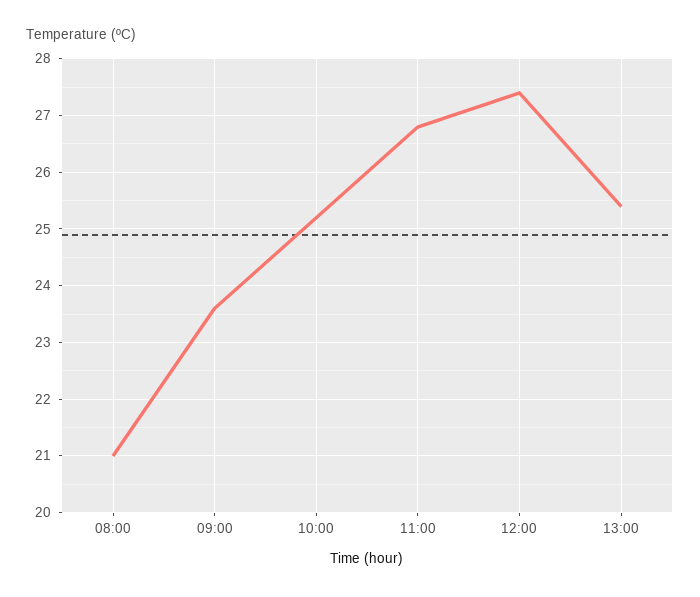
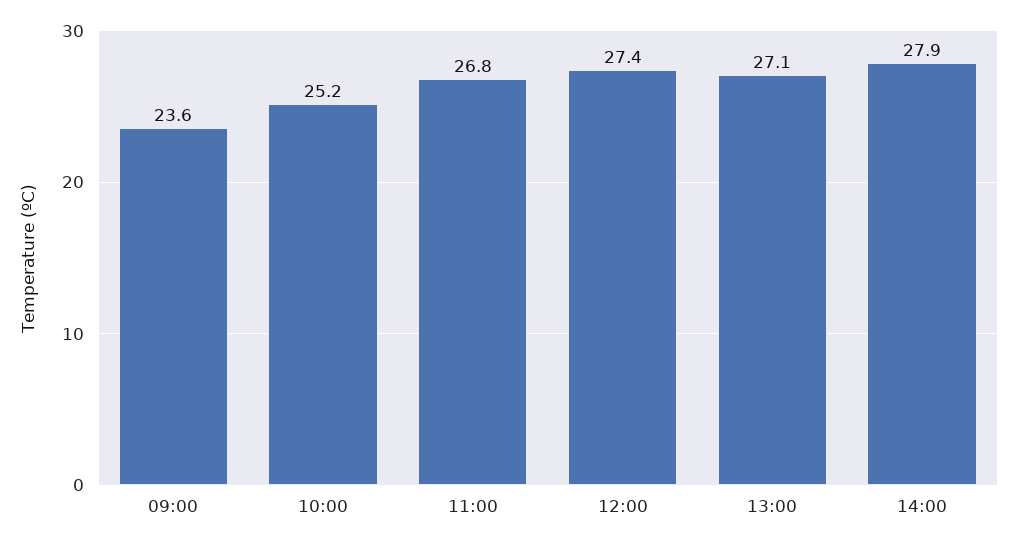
08:00: 21 -> none
13:00: 25.5 -> 27.1
14:00: none -> 27.9

